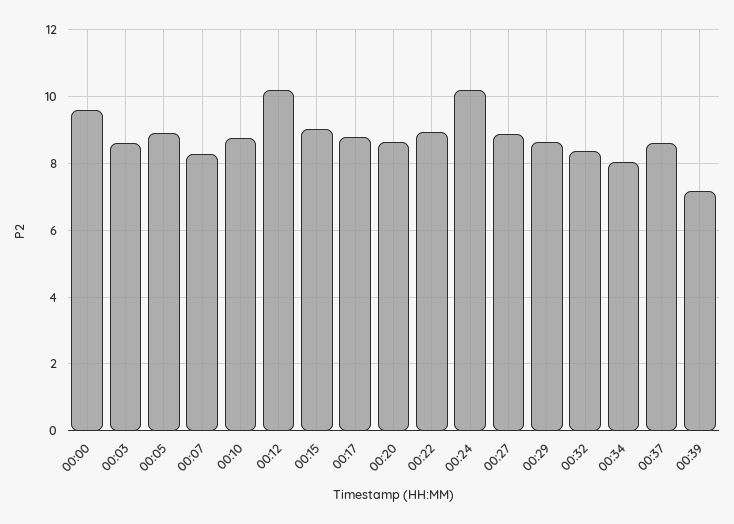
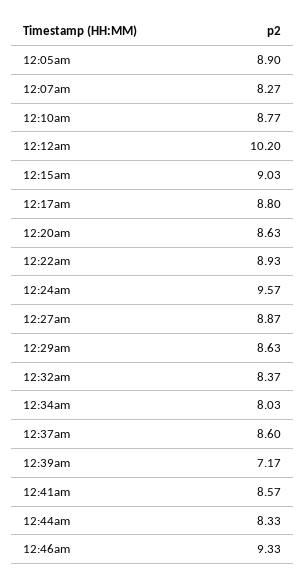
00:00: 9.6 -> none
00:03: 8.6 -> none
00:24: 10.2 -> 9.57
12:41am: none -> 8.57
12:44am: none -> 8.33
12:46am: none -> 9.33

